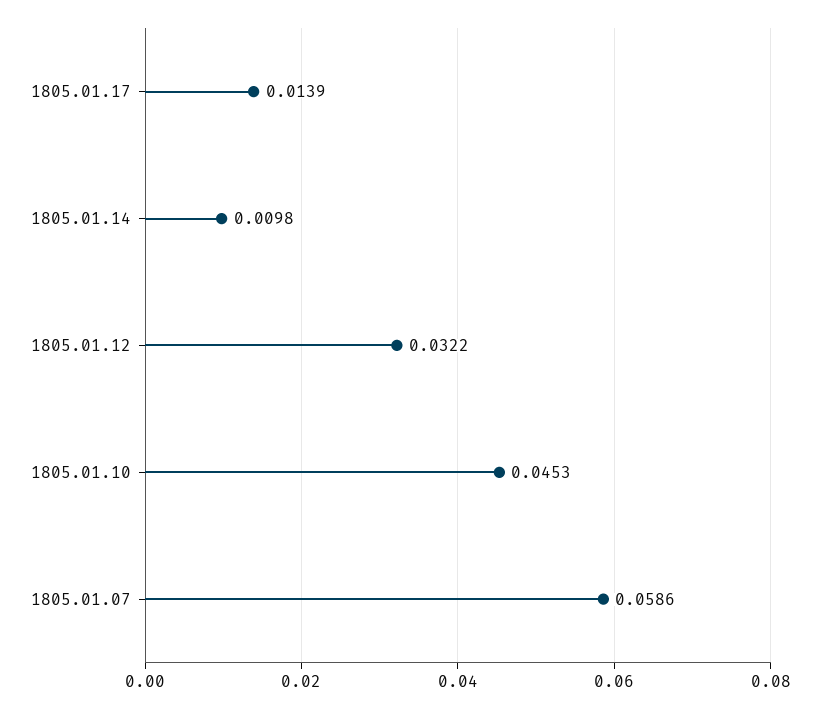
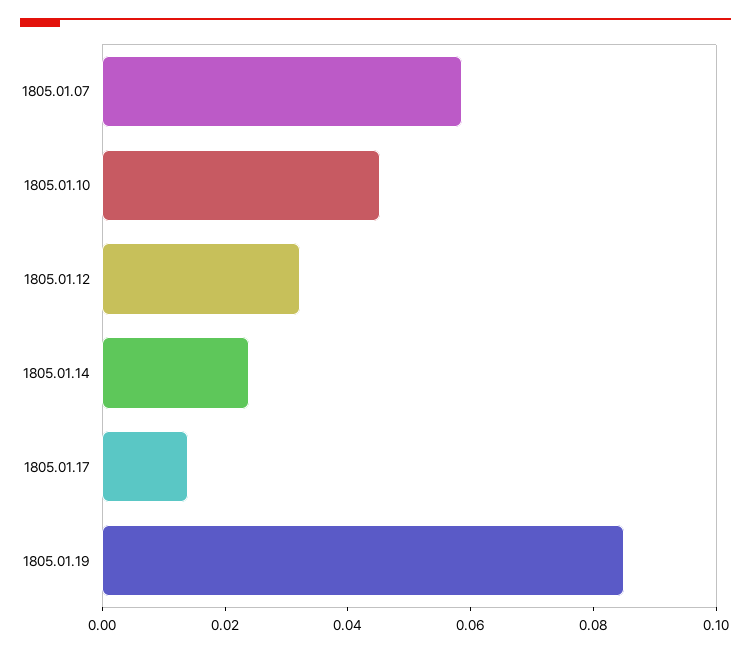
1805.01.14: 0.0098 -> 0.025
1805.01.19: none -> 0.085

